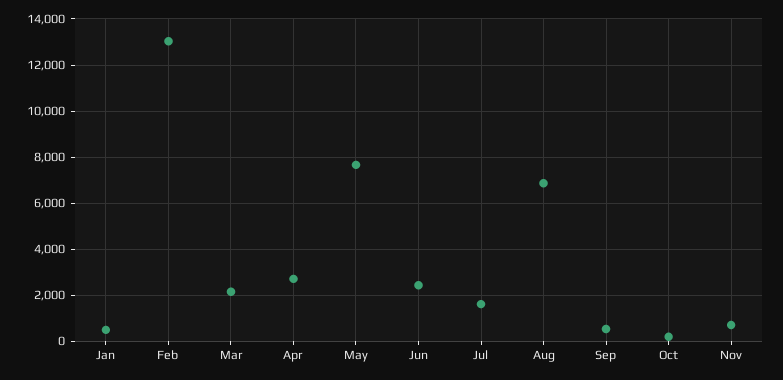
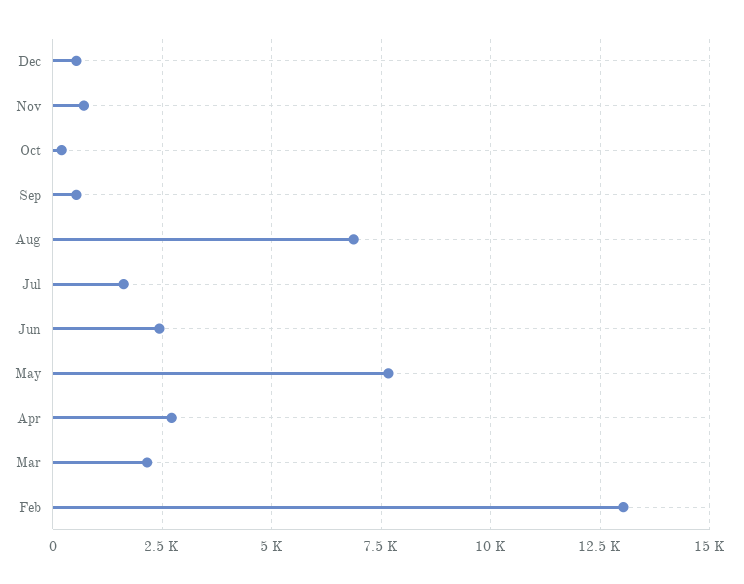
Jan: 500 -> none
Dec: none -> 500

